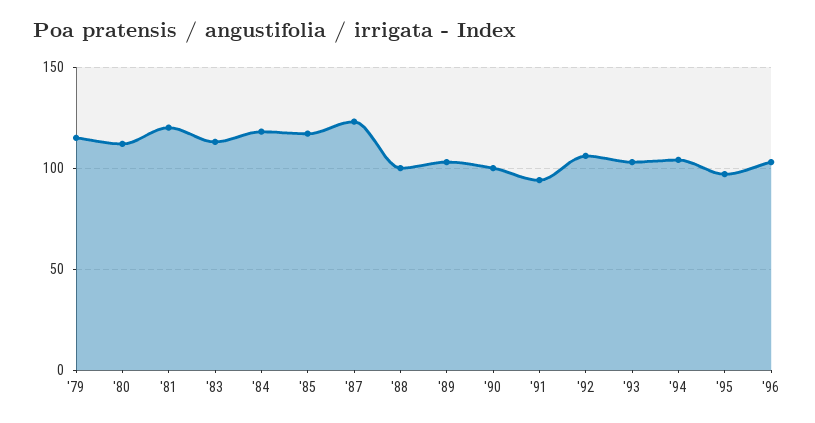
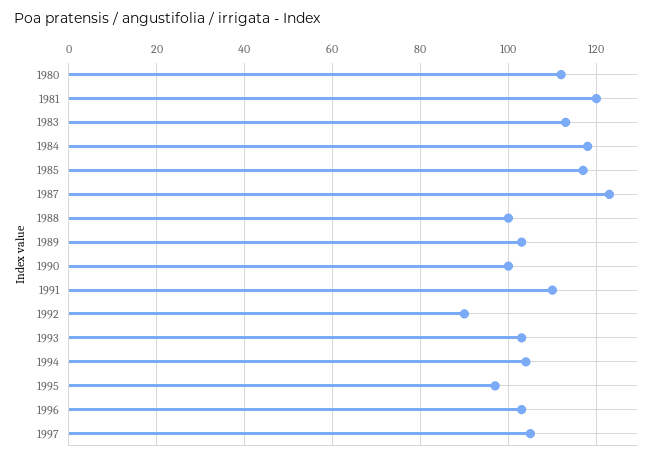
'79: 115 -> none
'91: 95 -> 110
'92: 105 -> 90
1997: none -> 105

